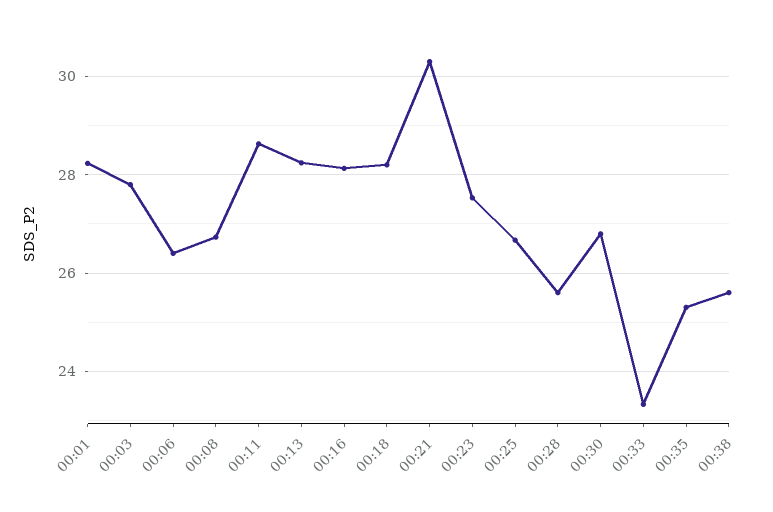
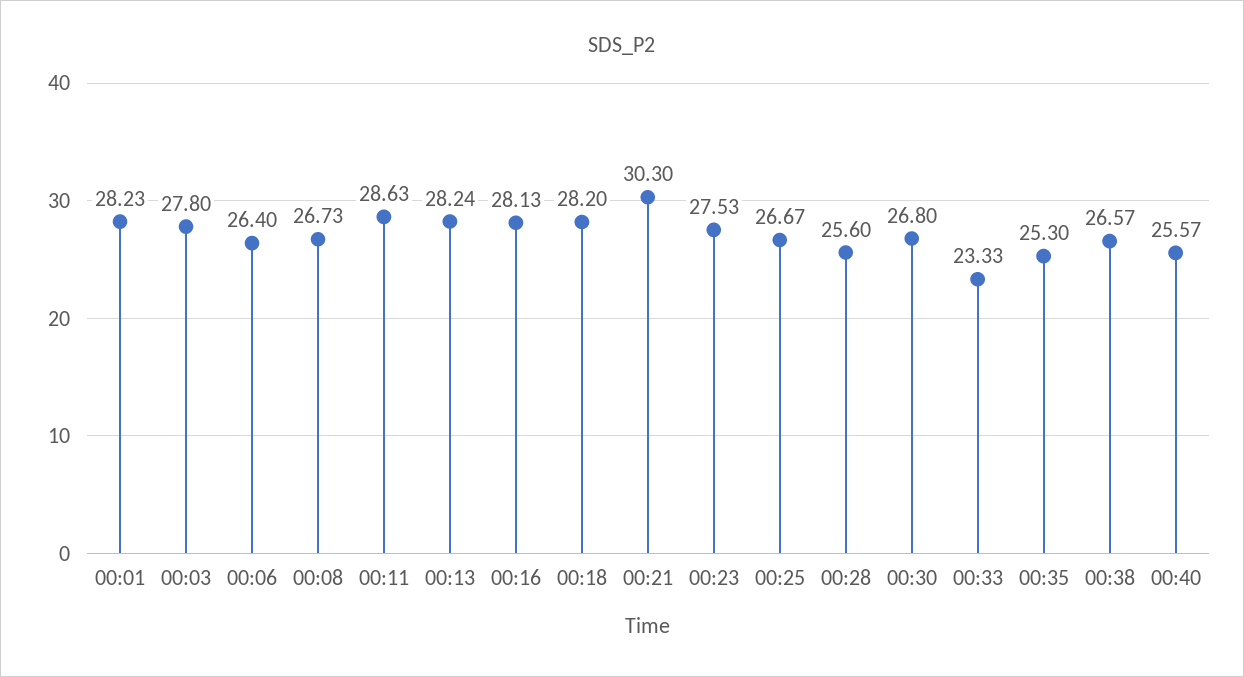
00:38: 25.6 -> 26.57
00:40: none -> 25.57

